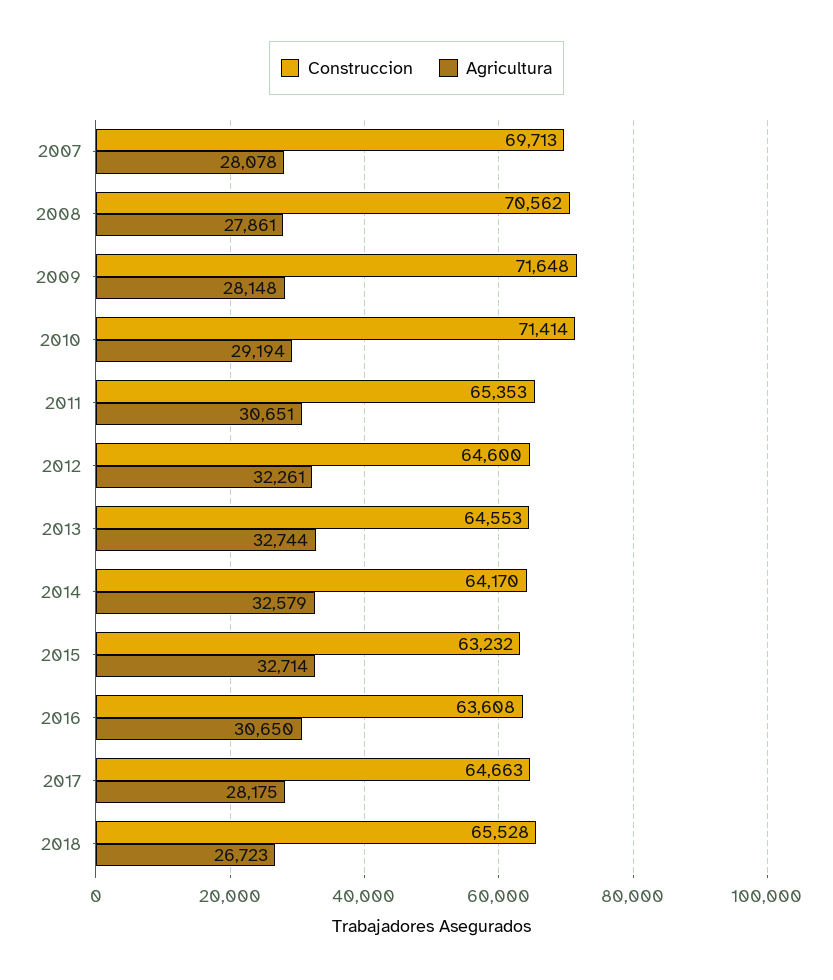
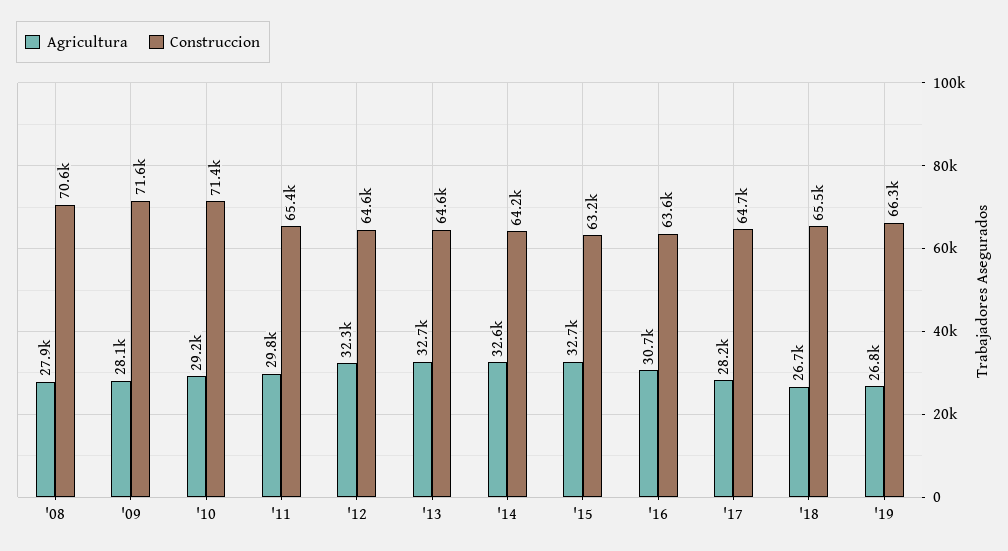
Construccion, 2007: 69713 -> none
Agricultura, 2007: 28078 -> none
Agricultura, 2011: 30651 -> 29800
Agricultura, '19: none -> 26800
Construccion, '19: none -> 66300

